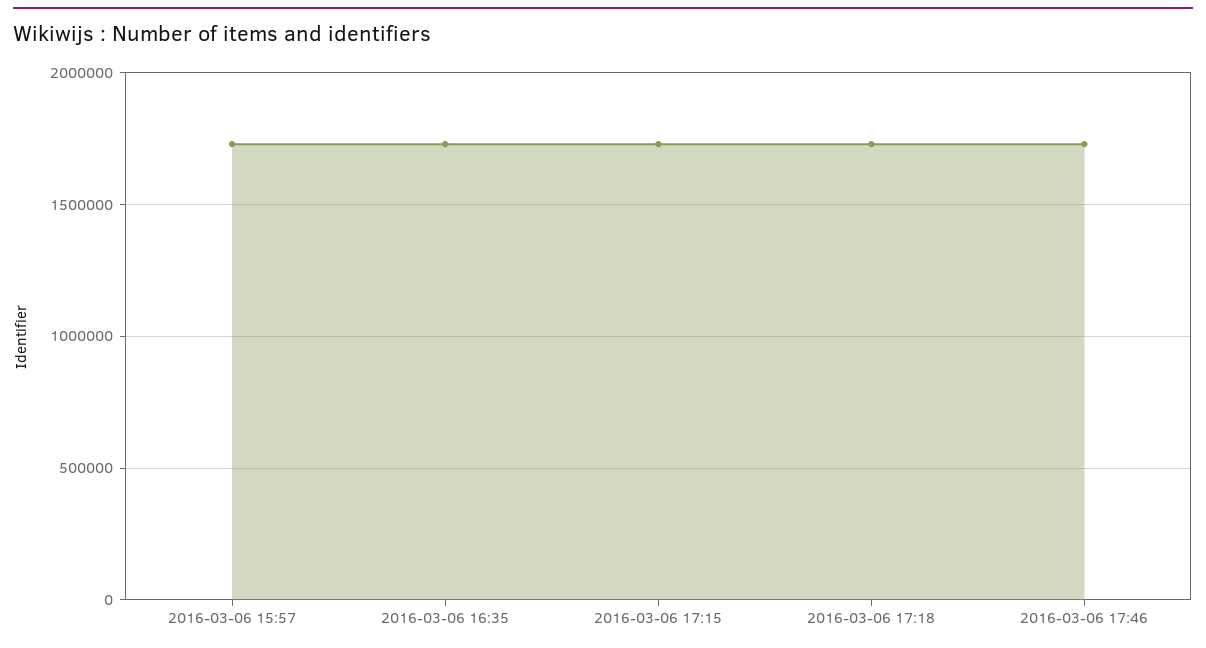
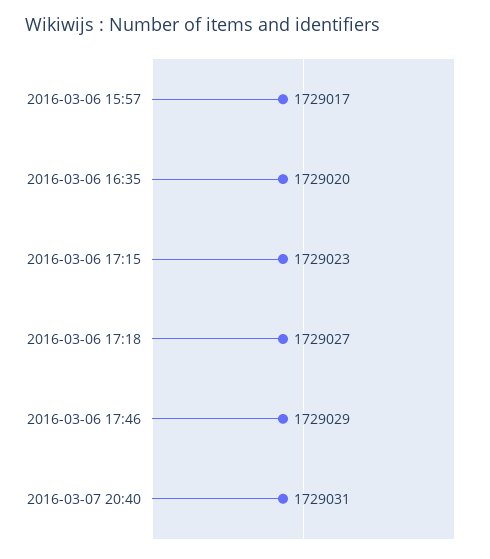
2016-03-07 20:40: none -> 1729031

